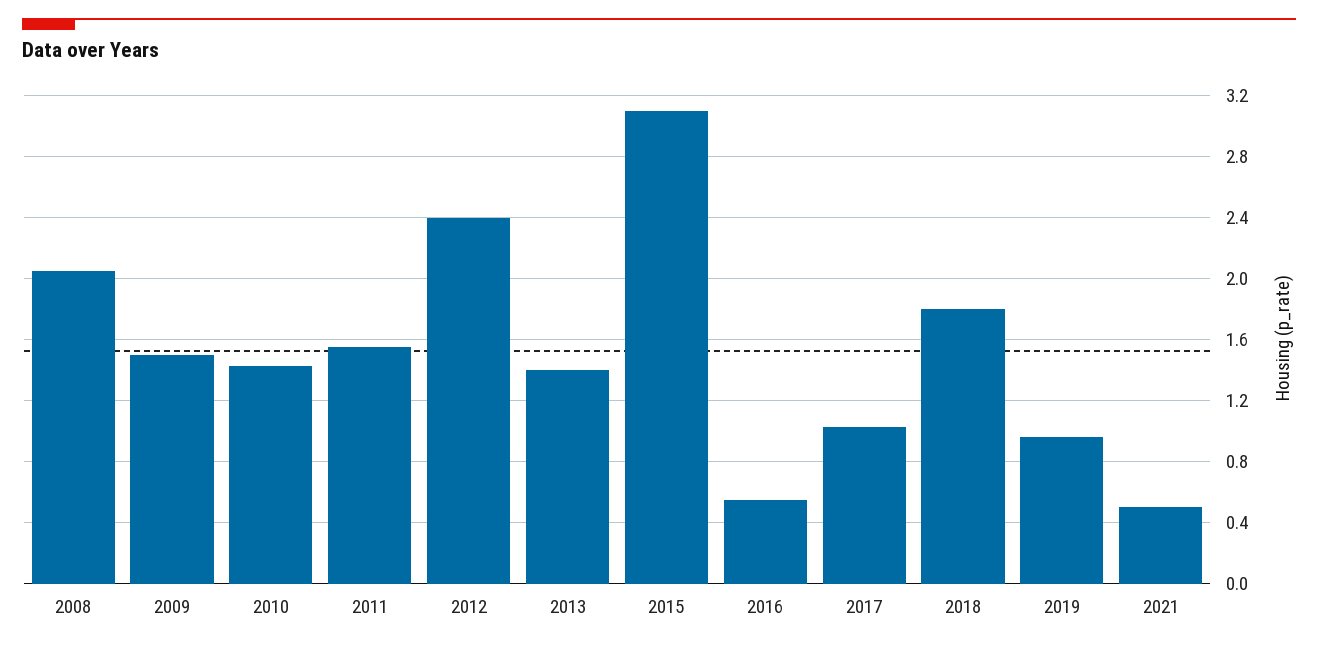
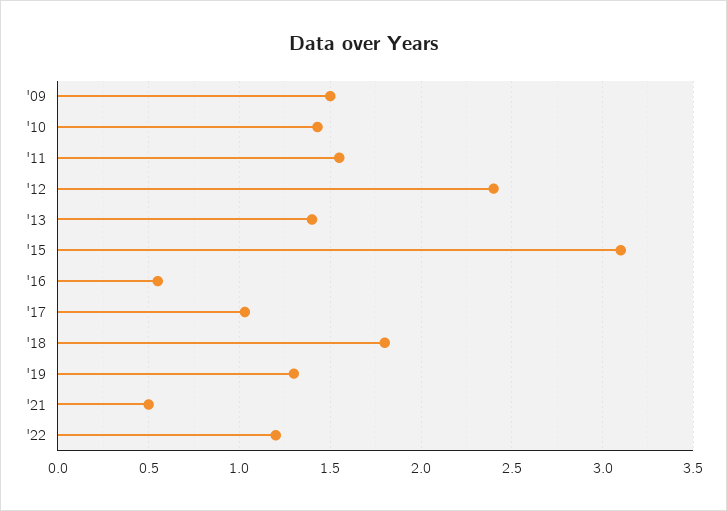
2008: 2.05 -> none
2019: 0.95 -> 1.3
'22: none -> 1.2

